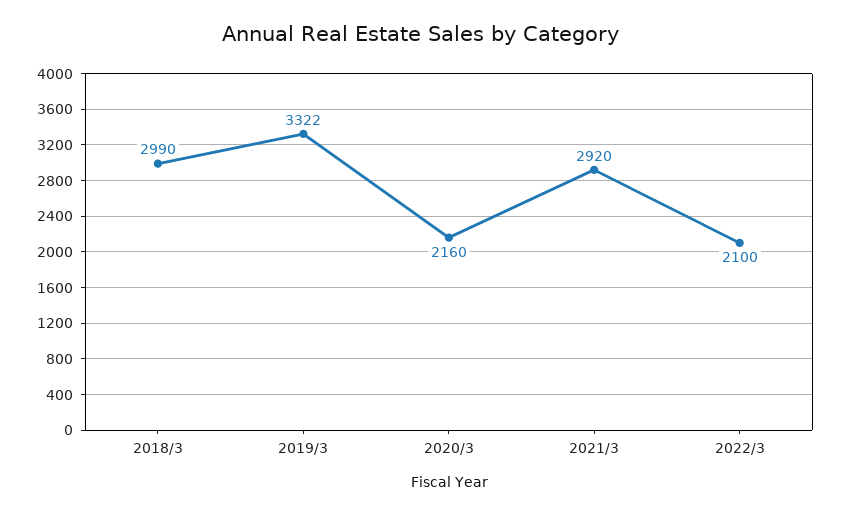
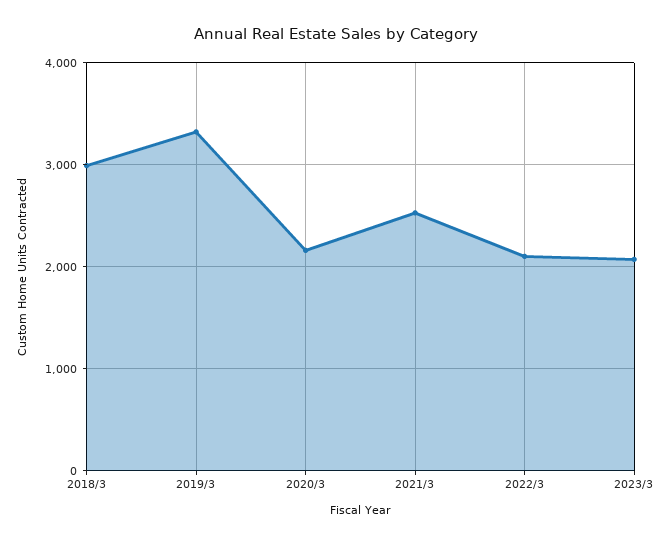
2021/3: 2920 -> 2500
2023/3: none -> 2100

